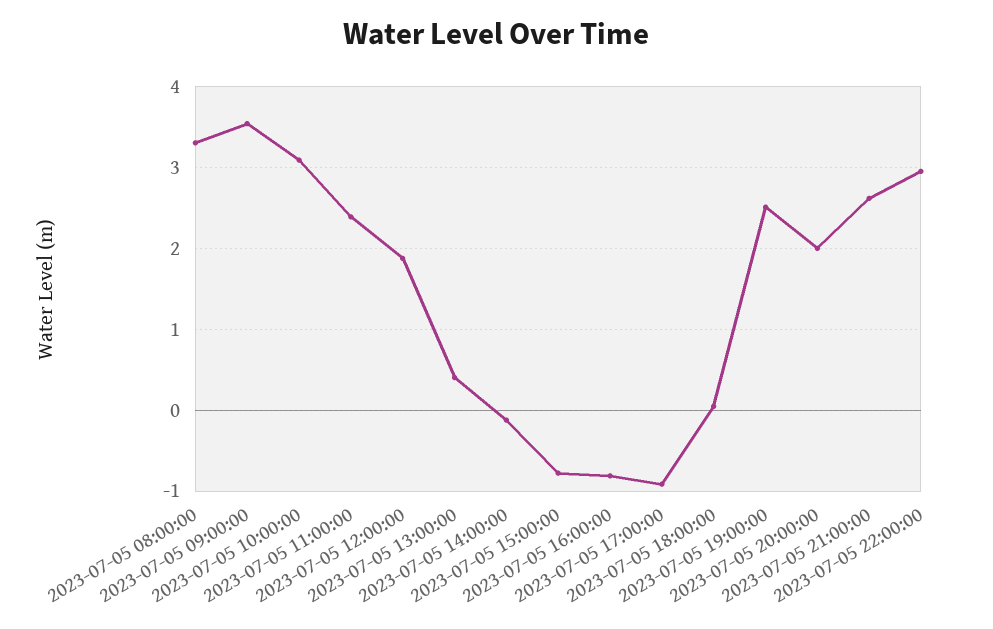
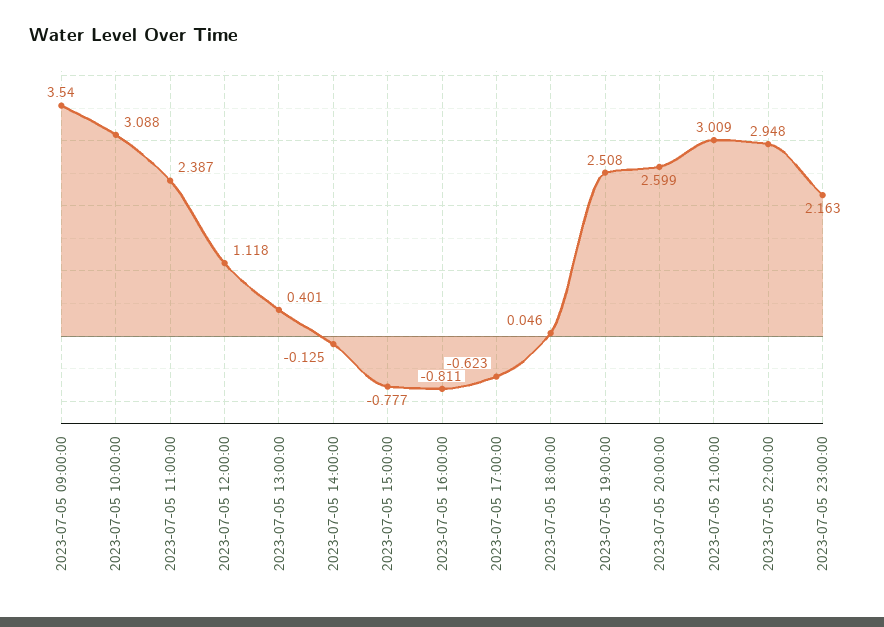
2023-07-05 08:00:00: 3.3 -> none
2023-07-05 12:00:00: 1.9 -> 1.118
2023-07-05 17:00:00: -0.9 -> -0.623
2023-07-05 20:00:00: 2 -> 2.599
2023-07-05 21:00:00: 2.6 -> 3.009
2023-07-05 23:00:00: none -> 2.163

